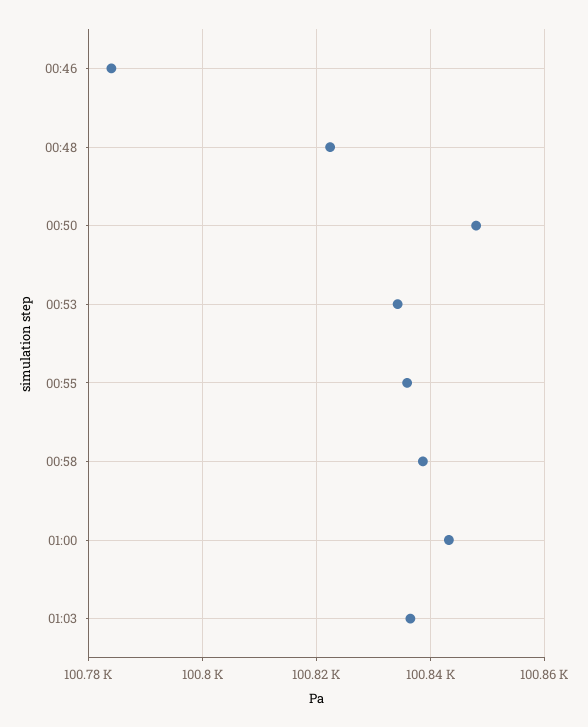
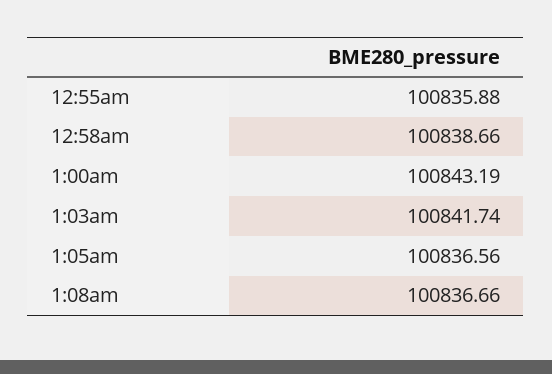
00:46: 100784 -> none
00:48: 100822 -> none
00:50: 100848 -> none
00:53: 100834 -> none
01:03: 100836 -> 100841.74
1:05am: none -> 100836.56
1:08am: none -> 100836.66

